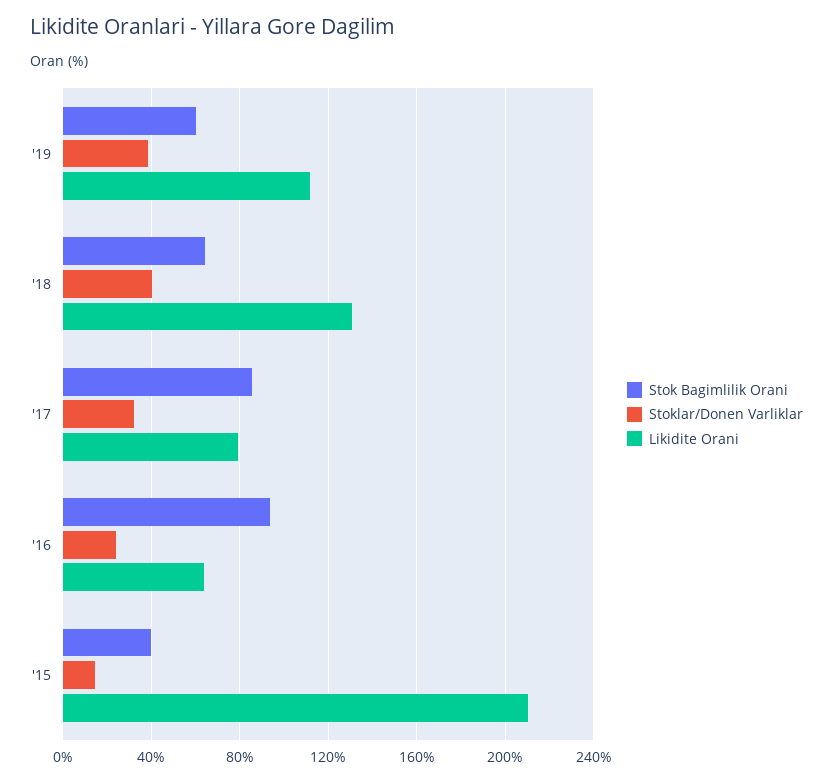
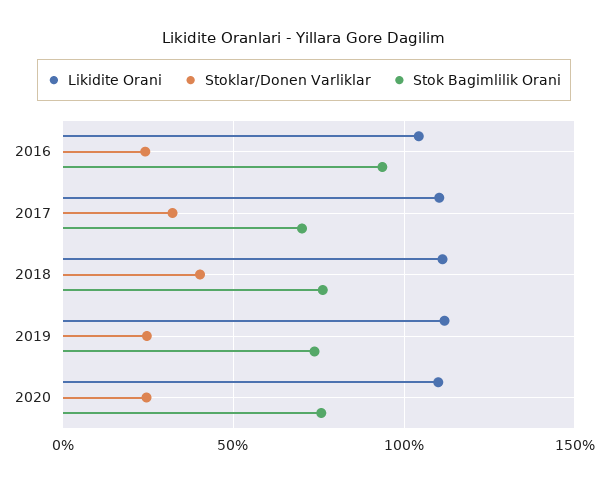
Stok Bagimlilik Orani, '19: 60 -> 75
Stoklar/Donen Varliklar, '19: 40 -> 25
Stok Bagimlilik Orani, '18: 65 -> 75
Likidite Orani, '18: 130 -> 110
Stok Bagimlilik Orani, '17: 85 -> 70
Likidite Orani, '17: 80 -> 110
Likidite Orani, '16: 65 -> 105
Stok Bagimlilik Orani, '15: 40 -> none
Stoklar/Donen Varliklar, '15: 15 -> none
Likidite Orani, '15: 210 -> none
Likidite Orani, 2020: none -> 110
Stoklar/Donen Varliklar, 2020: none -> 25
Stok Bagimlilik Orani, 2020: none -> 75

